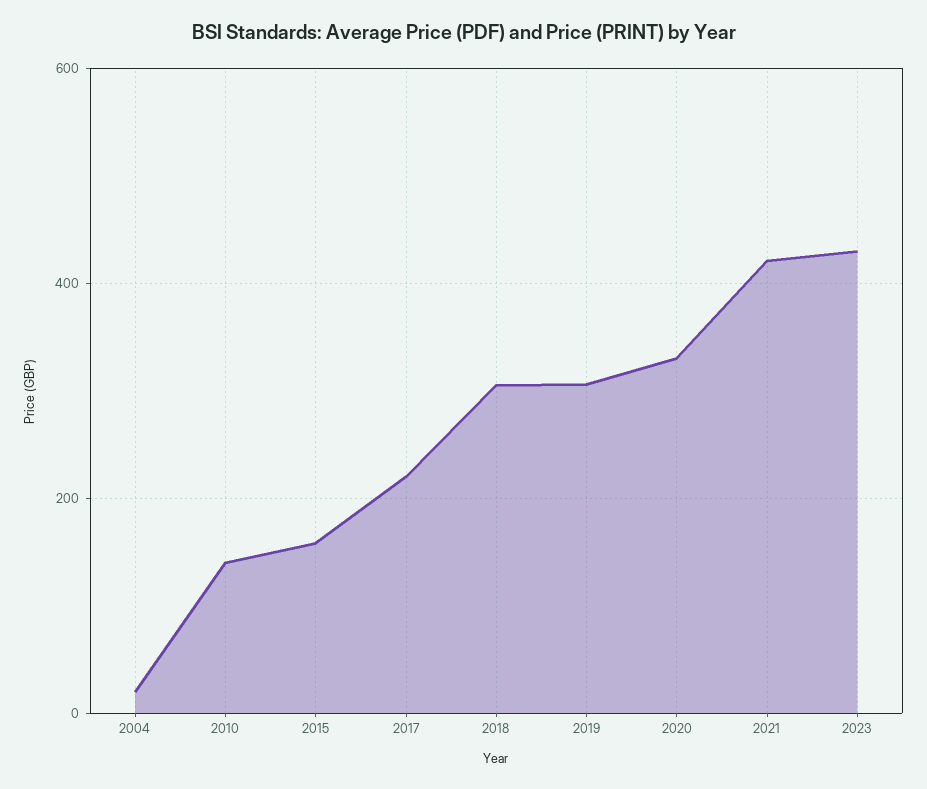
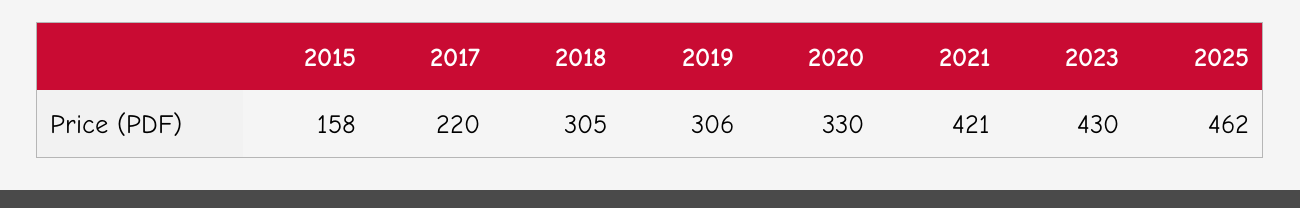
2004: 20 -> none
2010: 140 -> none
2025: none -> 462

